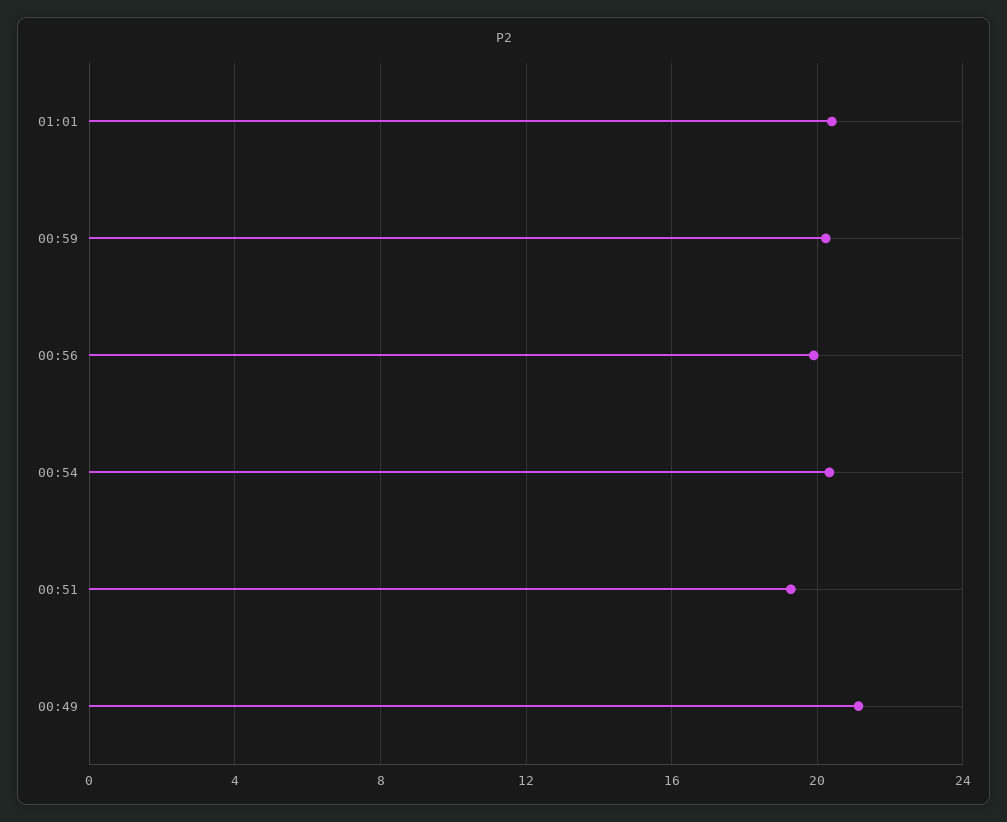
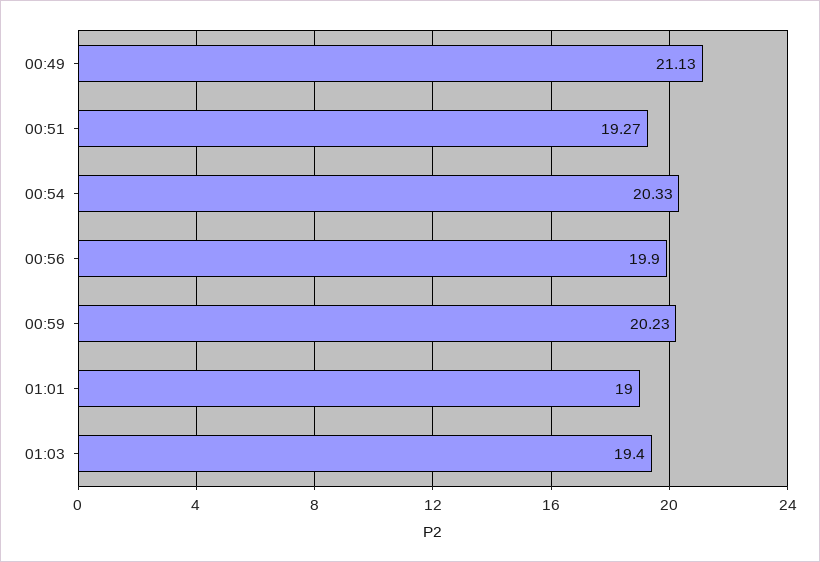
01:01: 20.5 -> 19
01:03: none -> 19.4

